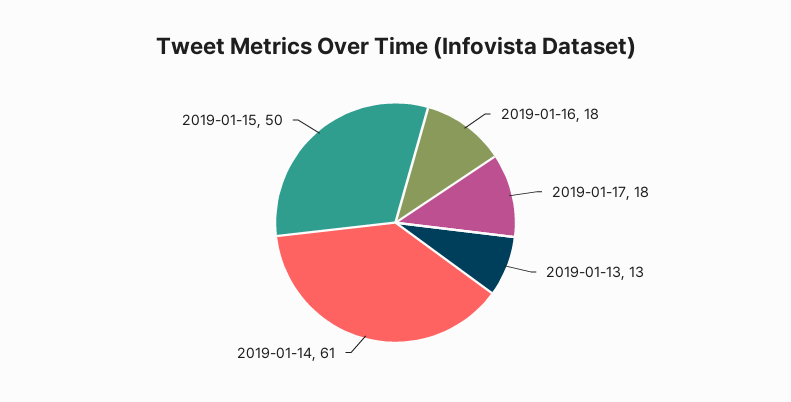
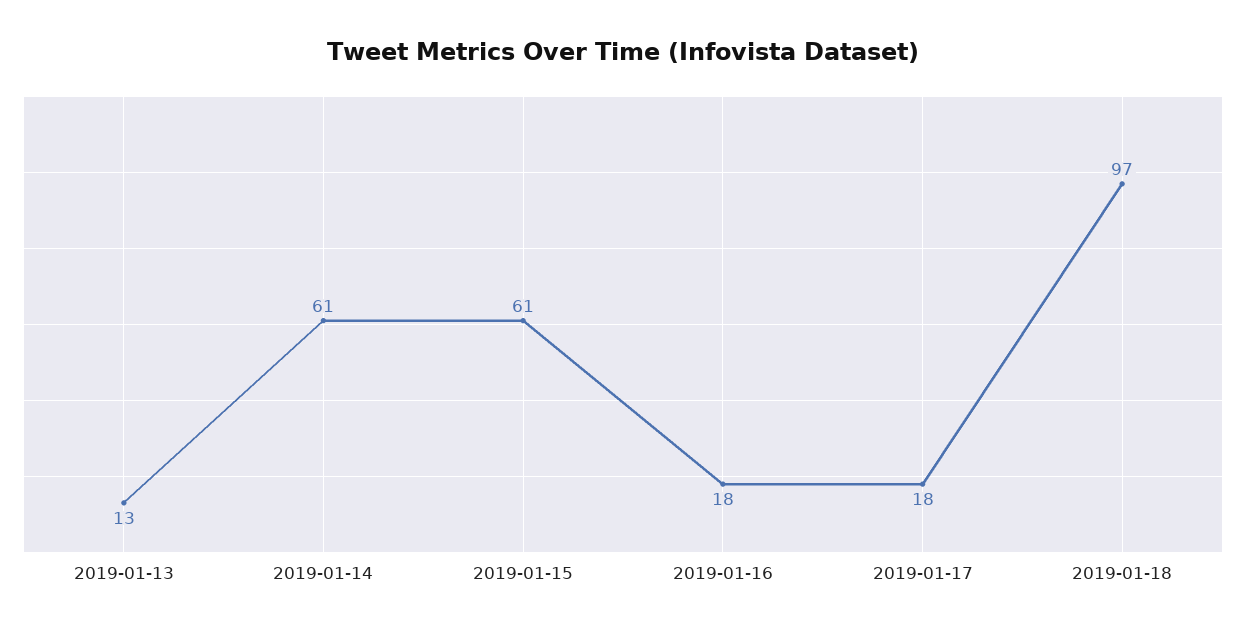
2019-01-15: 50 -> 61
2019-01-18: none -> 97

